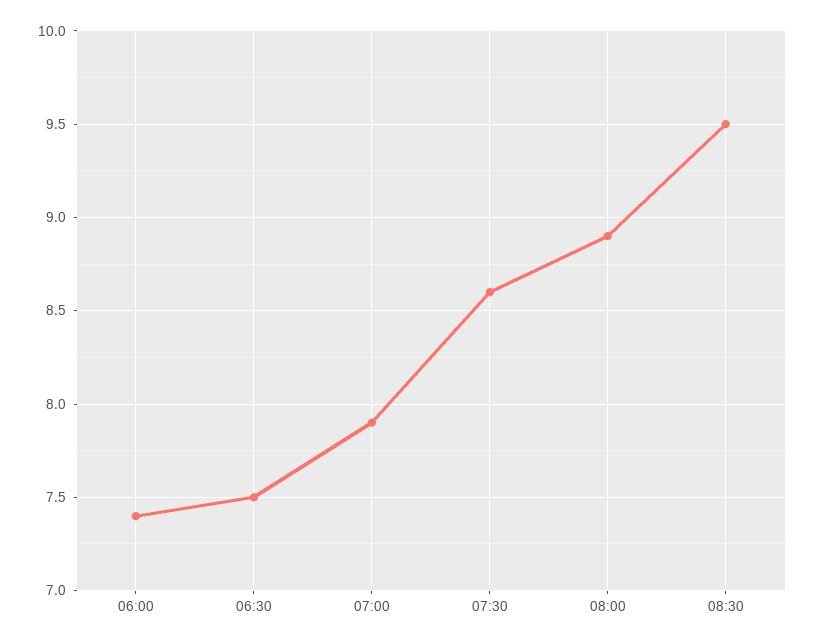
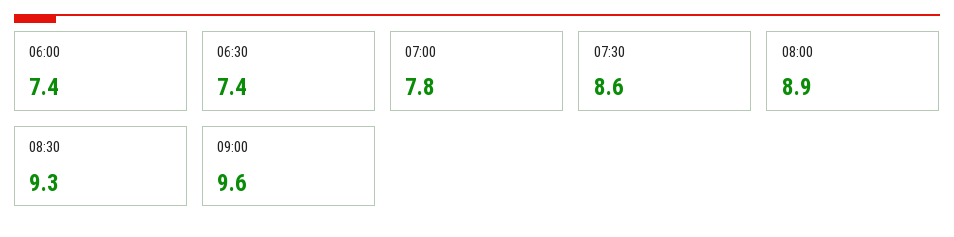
06:30: 7.5 -> 7.4
07:00: 7.9 -> 7.8
08:30: 9.5 -> 9.3
09:00: none -> 9.6

